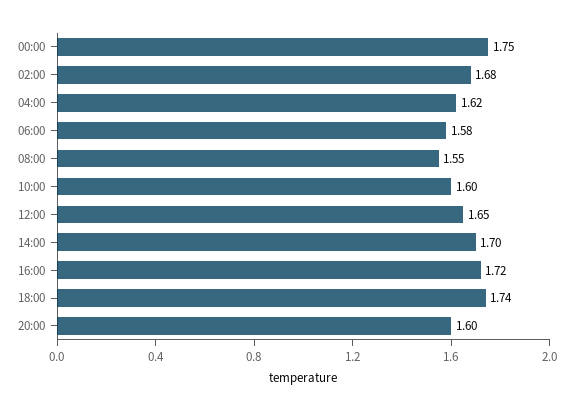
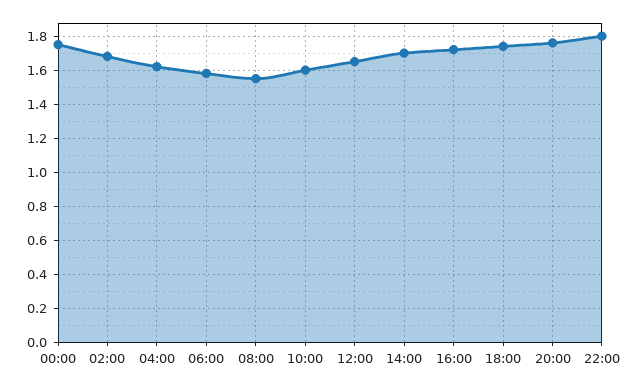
20:00: 1.6 -> 1.75
22:00: none -> 1.8

